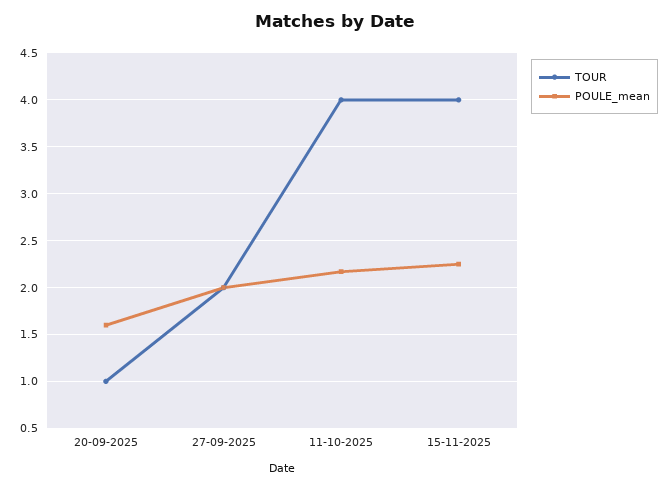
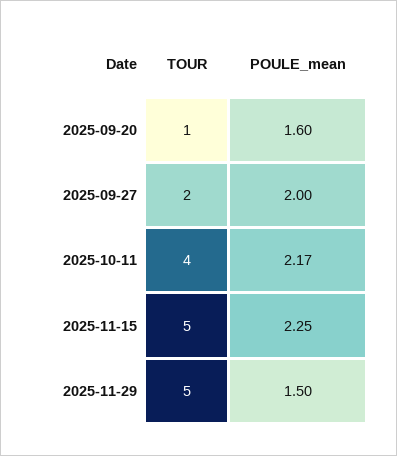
TOUR, 15-11-2025: 4 -> 5
TOUR, 2025-11-29: none -> 5
POULE_mean, 2025-11-29: none -> 1.5

